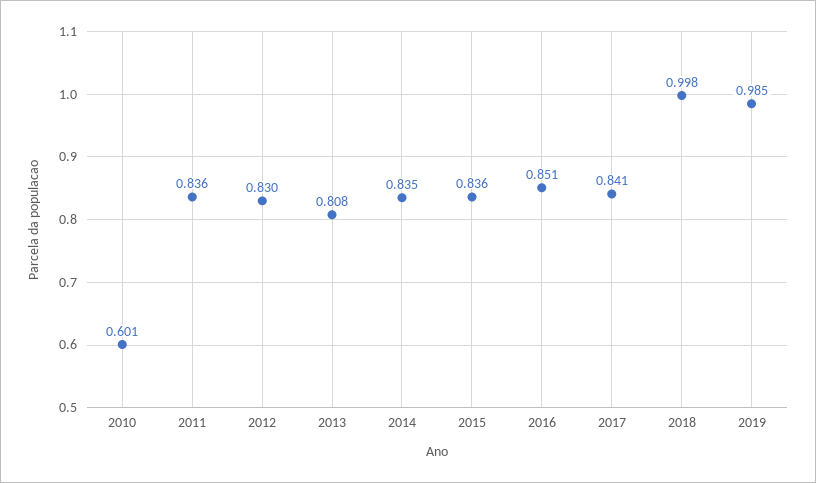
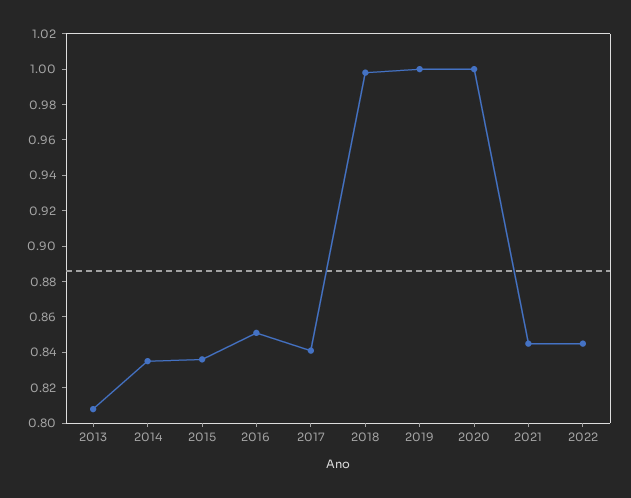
2010: 0.601 -> none
2011: 0.836 -> none
2012: 0.83 -> none
2019: 0.985 -> 1
2020: none -> 1
2021: none -> 0.845
2022: none -> 0.845

